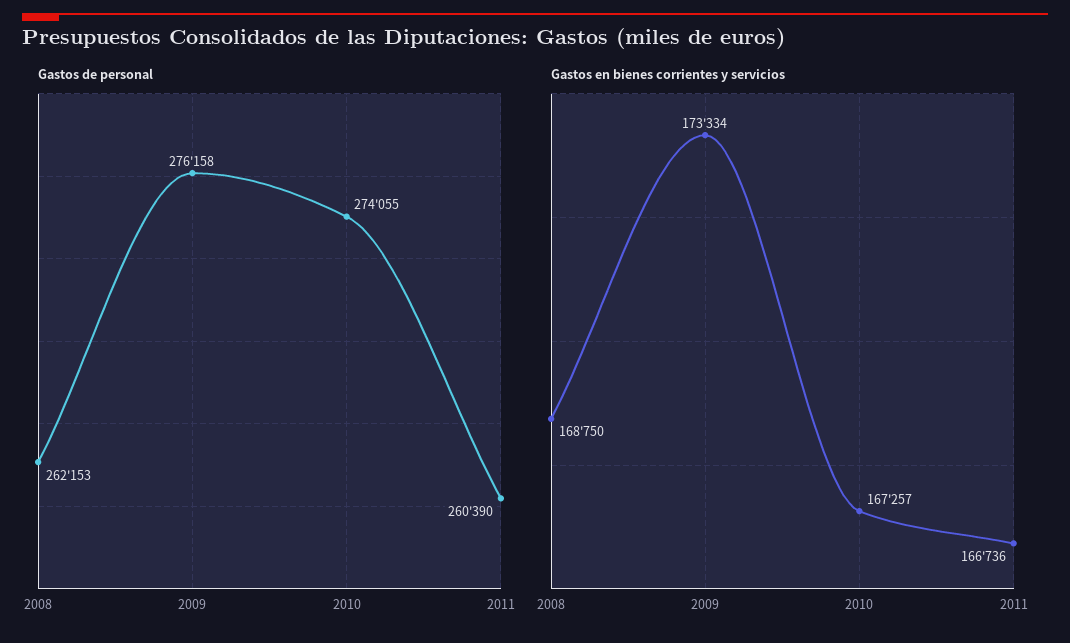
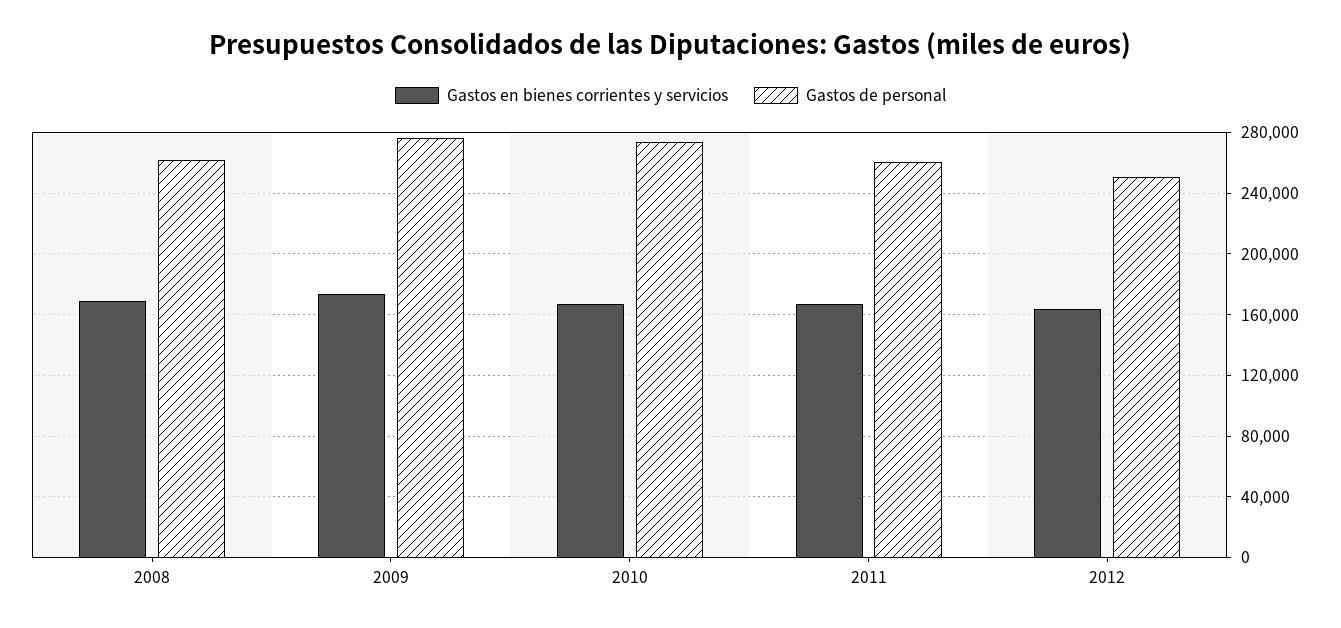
Gastos en bienes corrientes y servicios, 2012: none -> 165000
Gastos de personal, 2012: none -> 250000

